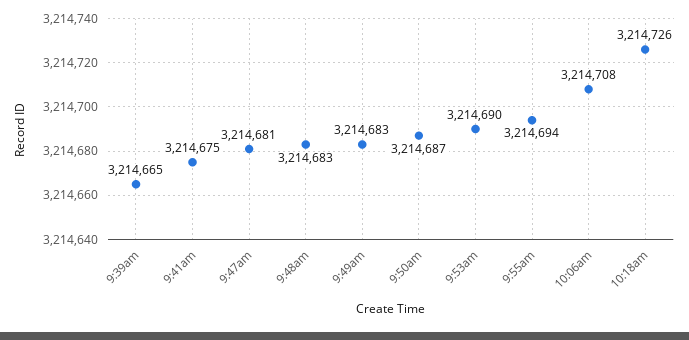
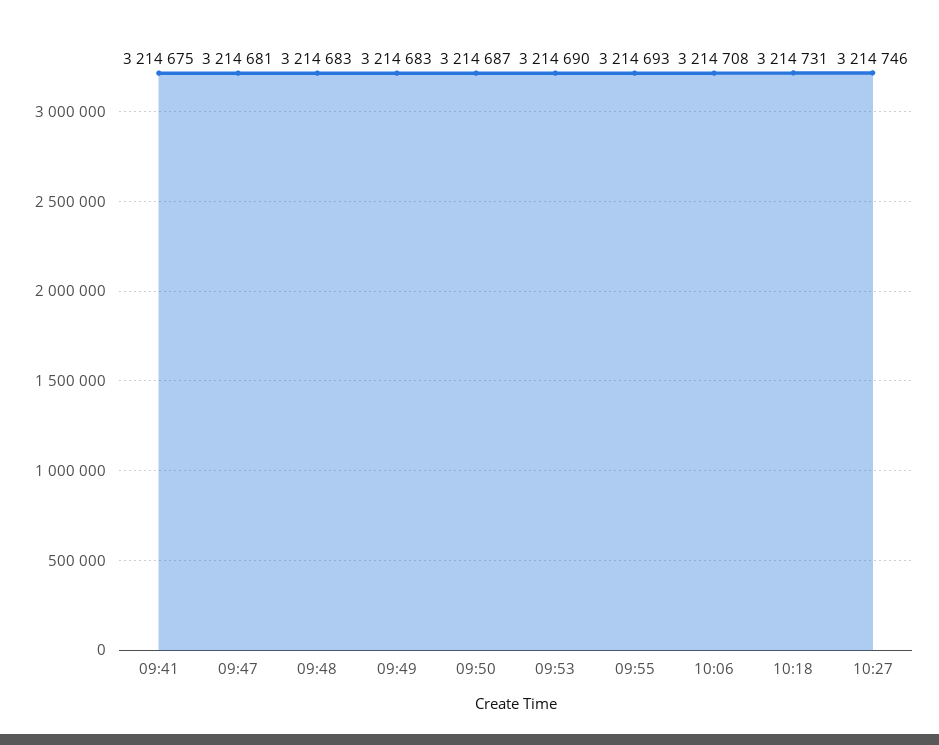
9:39am: 3214665 -> none
9:55am: 3214694 -> 3214693
10:18am: 3214726 -> 3214731
10:27: none -> 3214746

